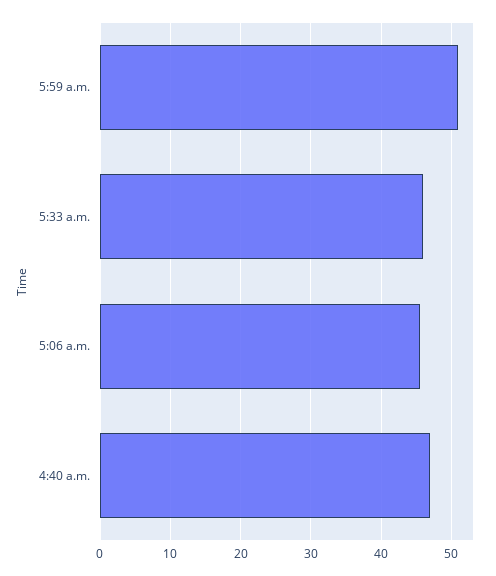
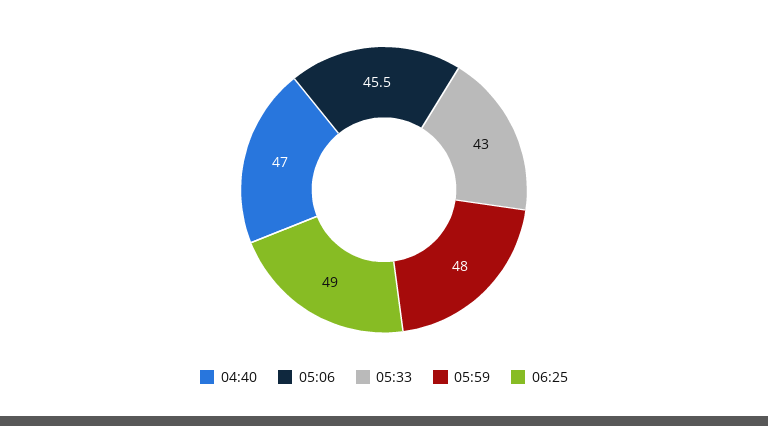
5:59 a.m.: 51 -> 48
5:33 a.m.: 46 -> 43
06:25: none -> 49

